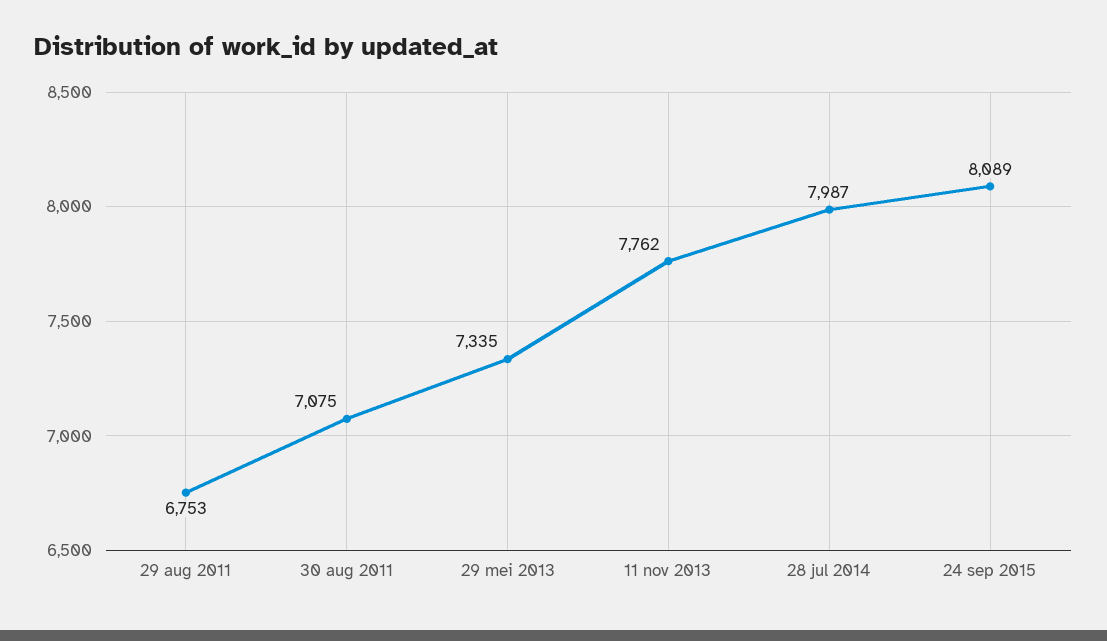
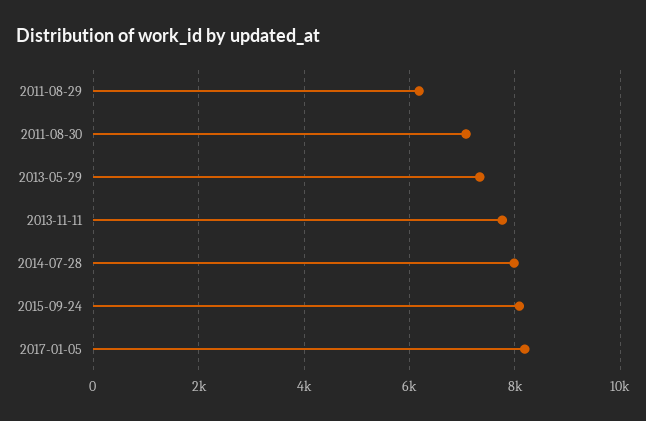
29 aug 2011: 6753 -> 6200
2017-01-05: none -> 8200

